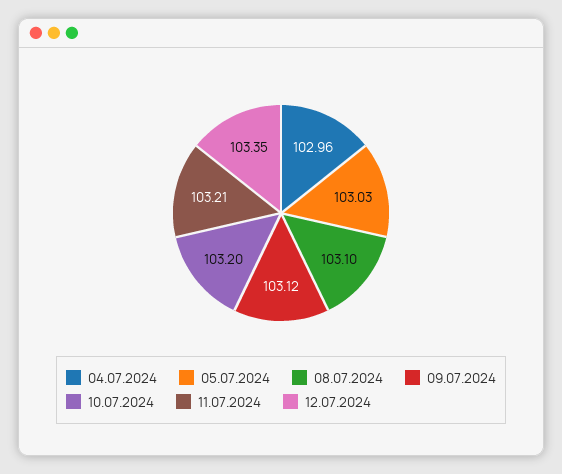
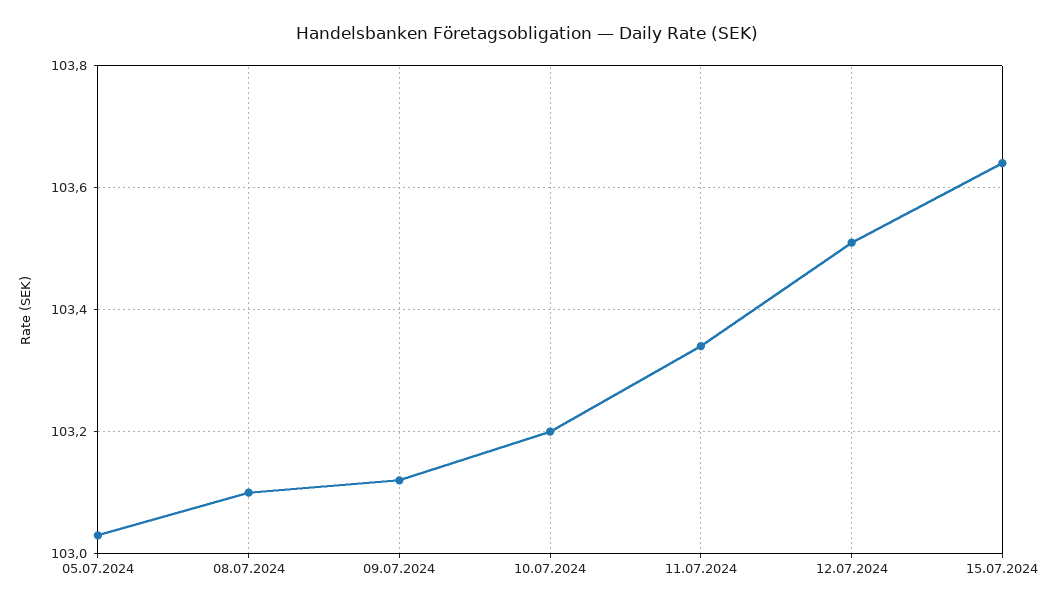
04.07.2024: 102.96 -> none
11.07.2024: 103.21 -> 103.35
12.07.2024: 103.35 -> 103.5
15.07.2024: none -> 103.65

